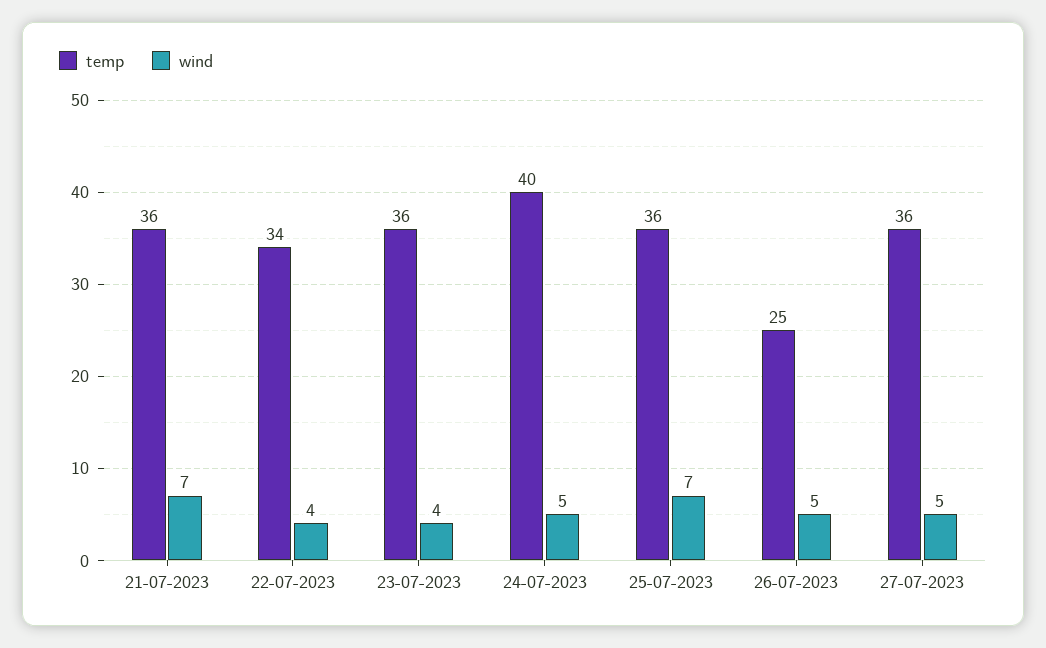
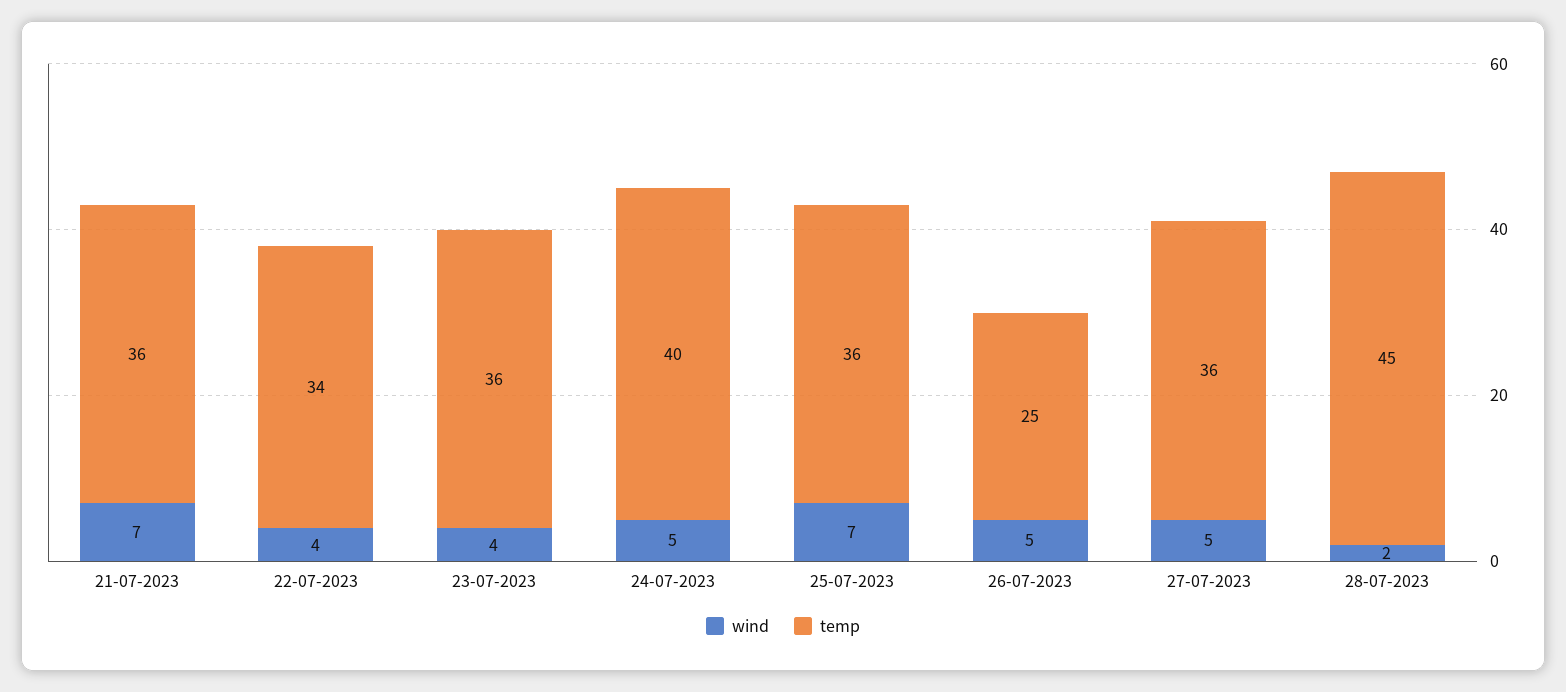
wind, 28-07-2023: none -> 2
temp, 28-07-2023: none -> 45

